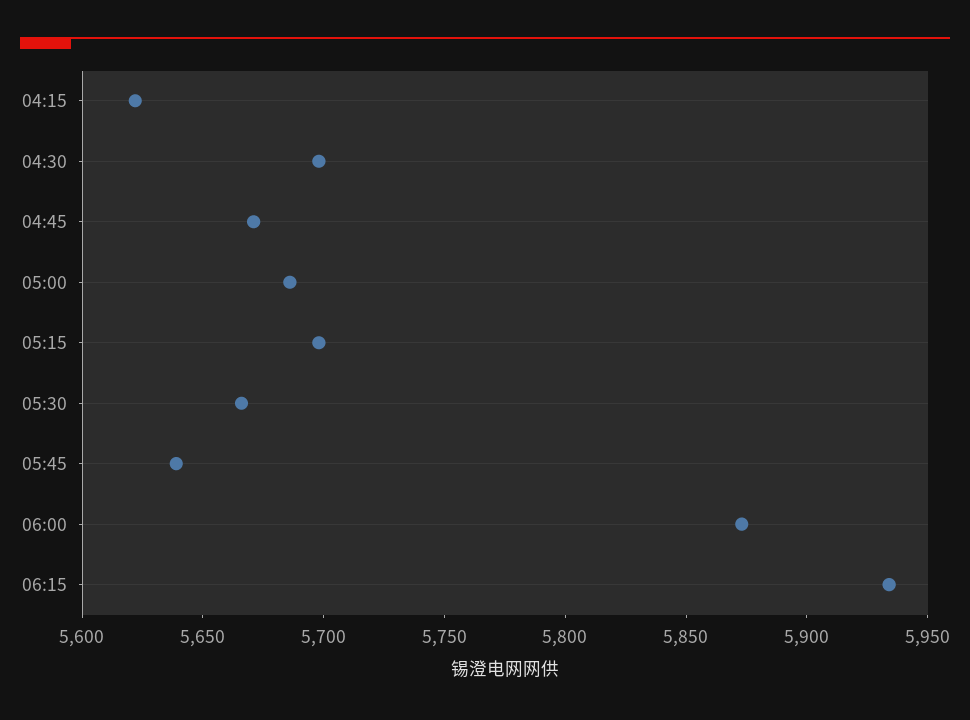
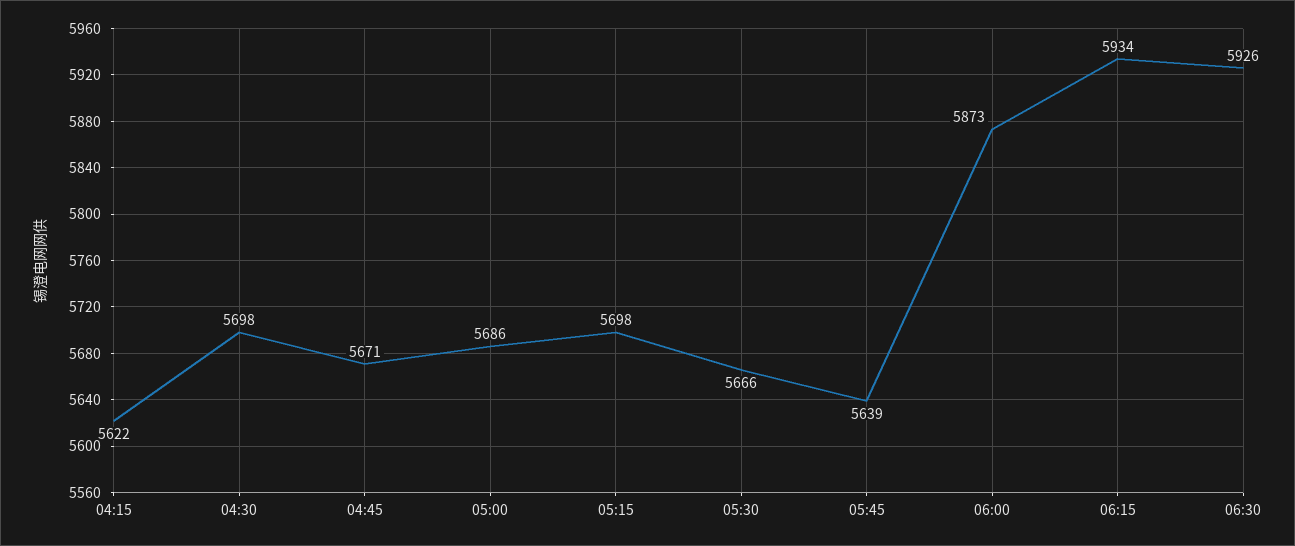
06:30: none -> 5926

